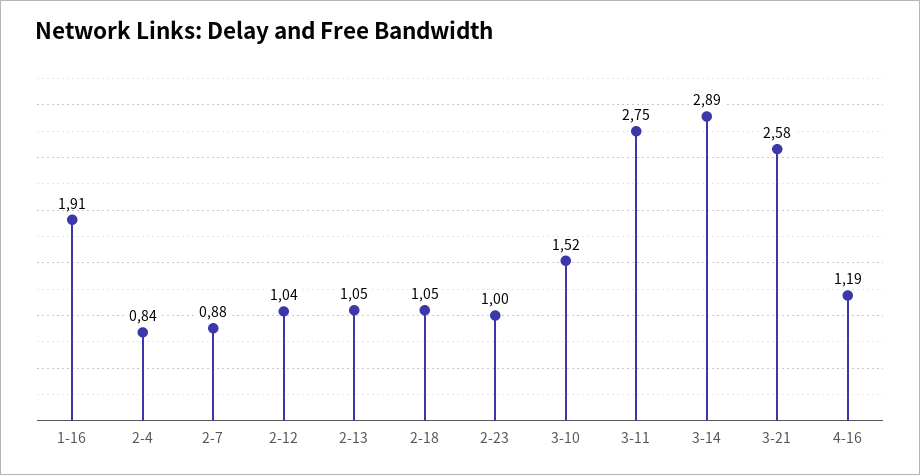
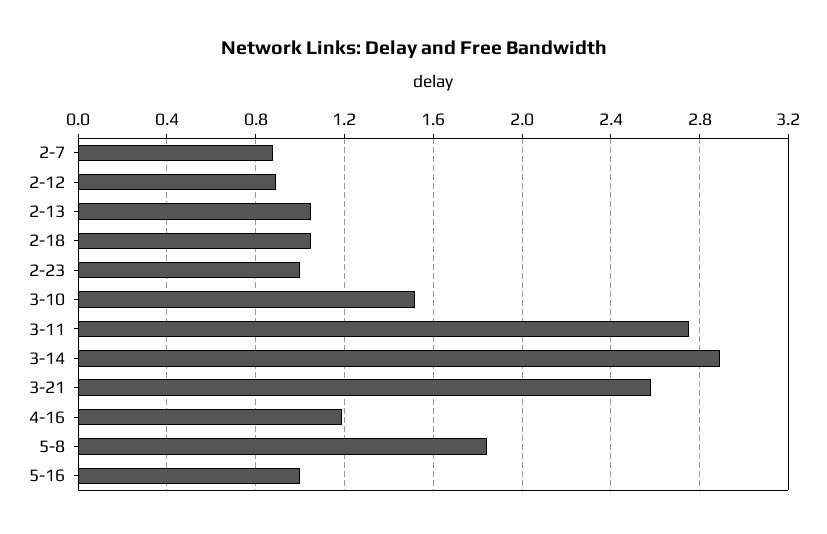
1-16: 1.91 -> none
2-4: 0.84 -> none
2-12: 1.04 -> 0.9
5-8: none -> 1.85
5-16: none -> 1

